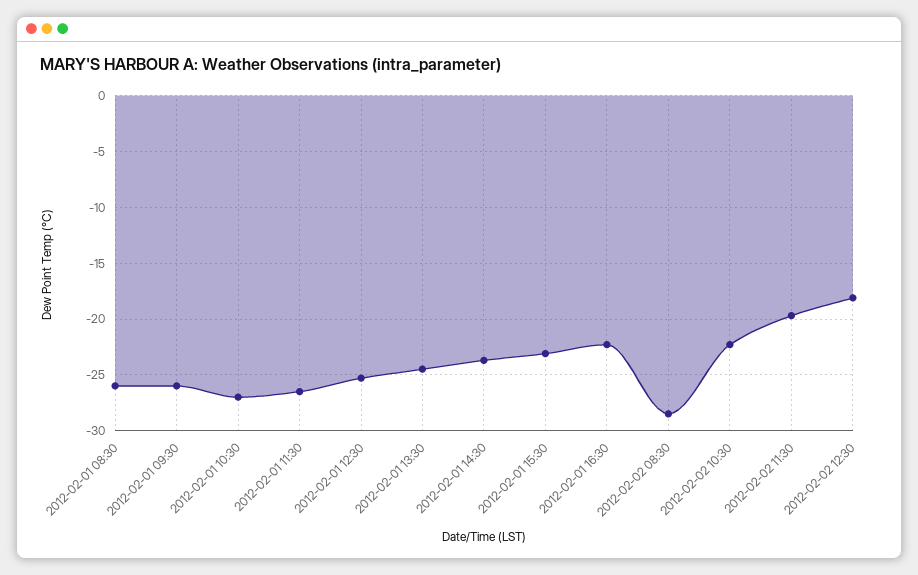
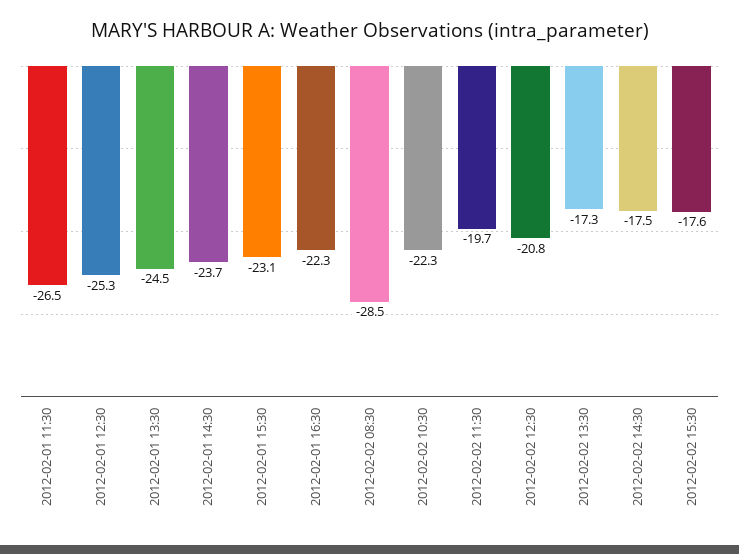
2012-02-01 08:30: -26 -> none
2012-02-01 09:30: -26 -> none
2012-02-01 10:30: -27 -> none
2012-02-02 12:30: -18 -> -20.8
2012-02-02 13:30: none -> -17.3
2012-02-02 14:30: none -> -17.5
2012-02-02 15:30: none -> -17.6

